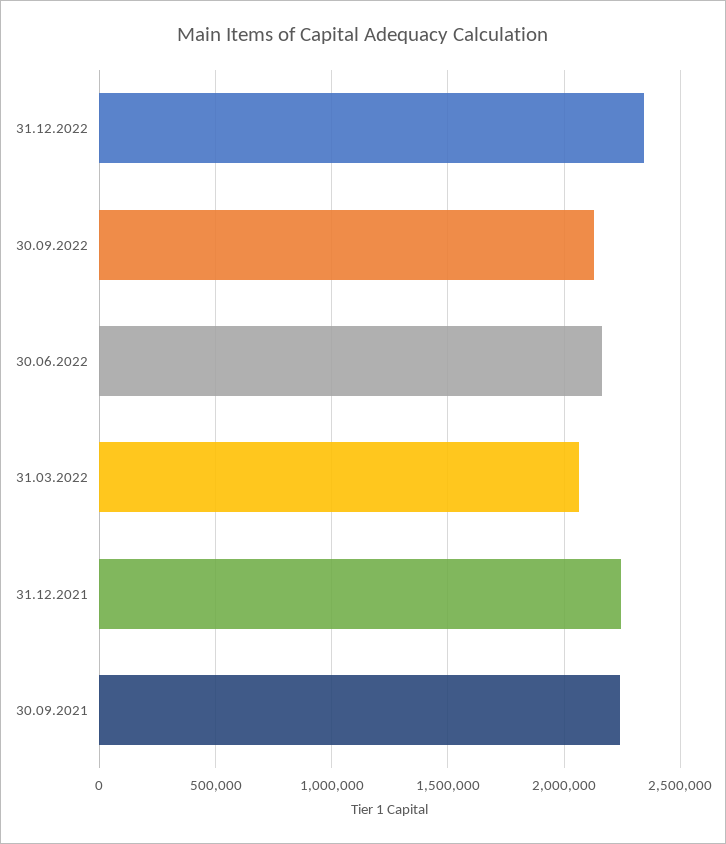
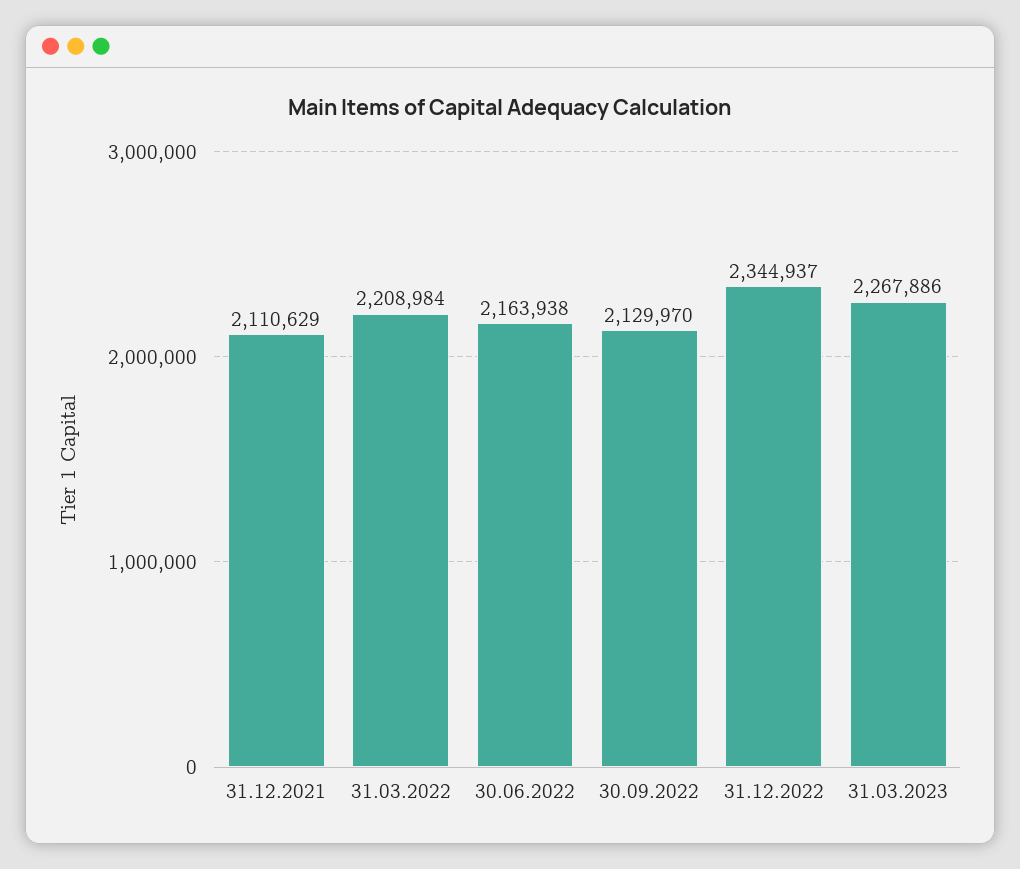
31.03.2022: 2050000 -> 2208984
31.12.2021: 2250000 -> 2110629
30.09.2021: 2250000 -> none
31.03.2023: none -> 2267886

